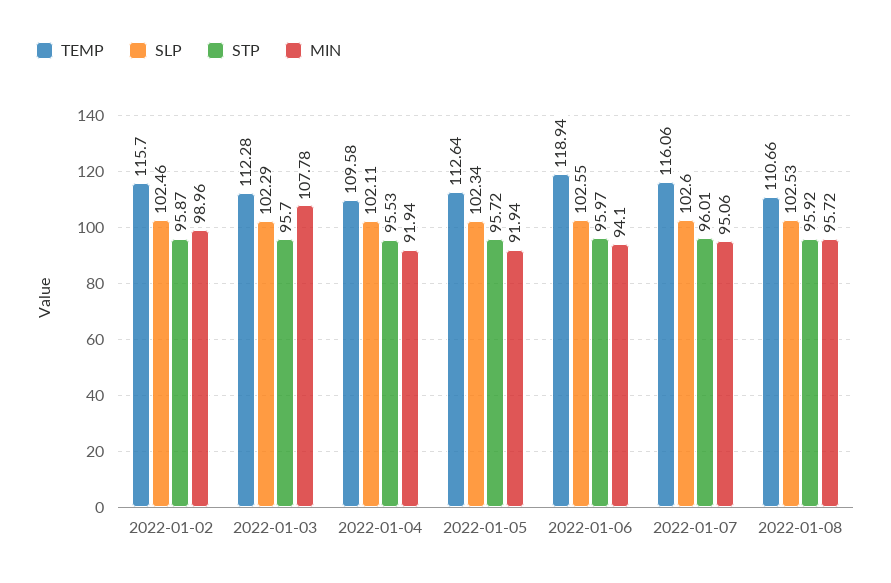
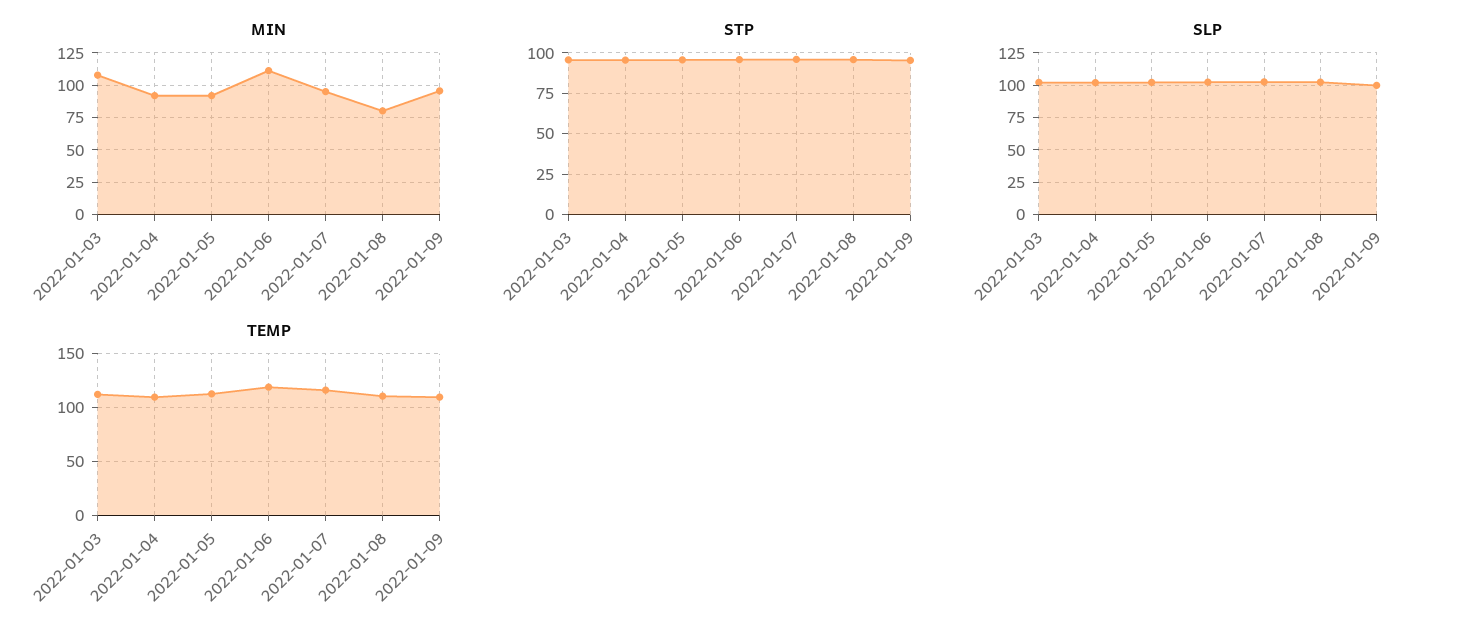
TEMP, 2022-01-02: 115.7 -> none
SLP, 2022-01-02: 102.46 -> none
STP, 2022-01-02: 95.87 -> none
MIN, 2022-01-02: 98.96 -> none
MIN, 2022-01-06: 94.1 -> 110
MIN, 2022-01-08: 95.72 -> 80
MIN, 2022-01-09: none -> 95
STP, 2022-01-09: none -> 95
SLP, 2022-01-09: none -> 100
TEMP, 2022-01-09: none -> 110

